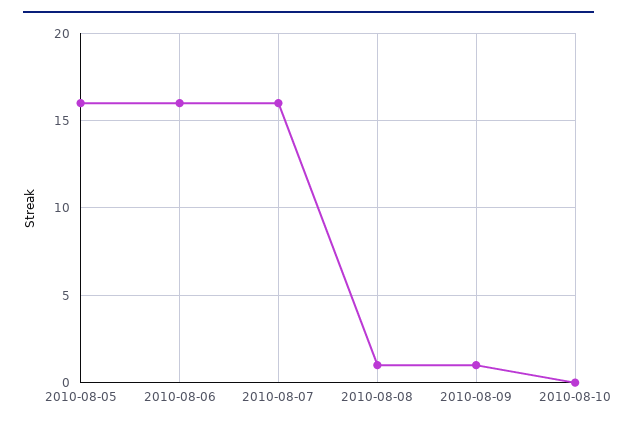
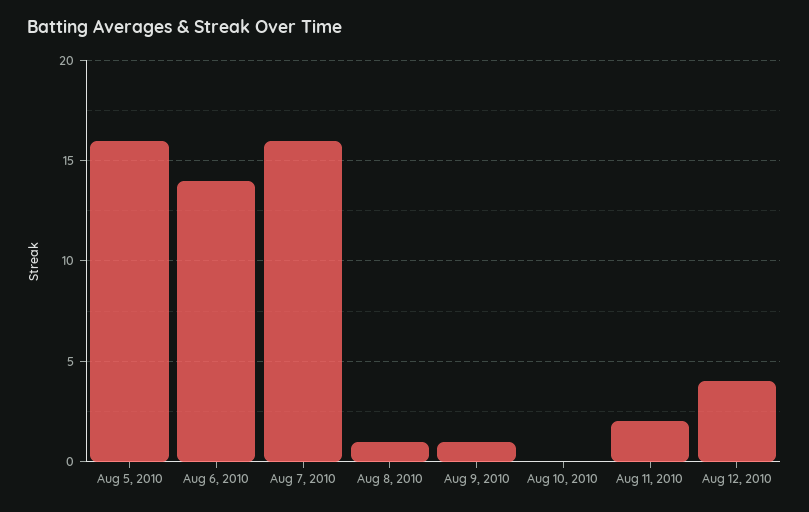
2010-08-06: 16 -> 14
Aug 11, 2010: none -> 2
Aug 12, 2010: none -> 4

